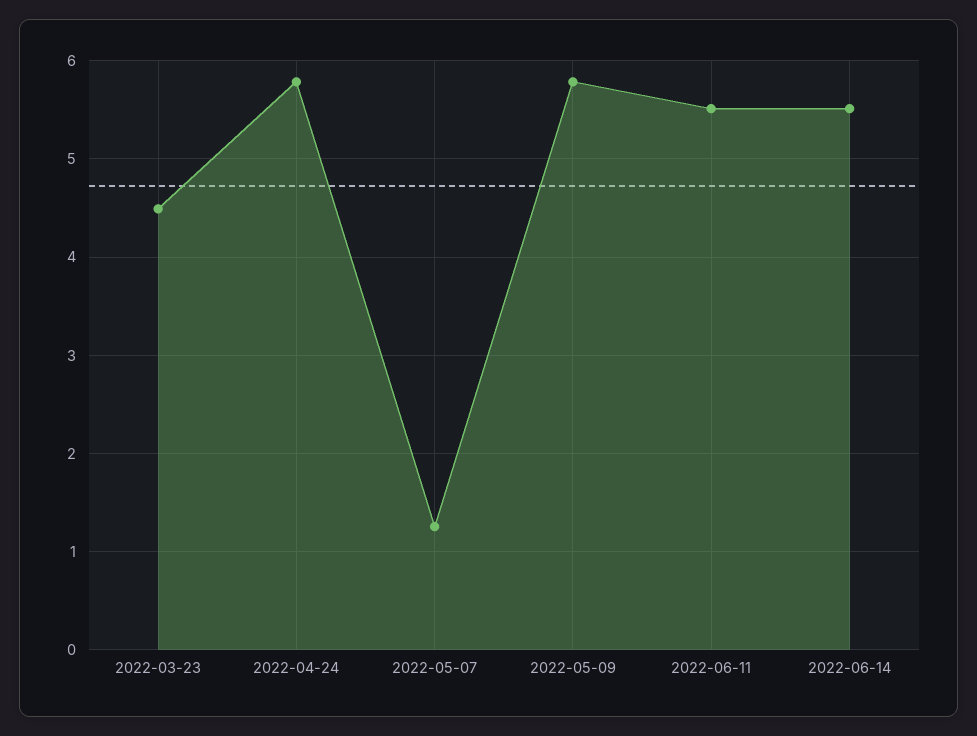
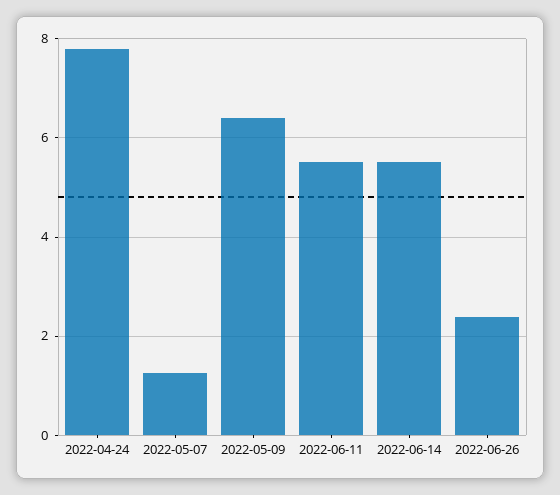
2022-03-23: 4.5 -> none
2022-04-24: 5.8 -> 7.8
2022-05-09: 5.8 -> 6.4
2022-06-26: none -> 2.4

